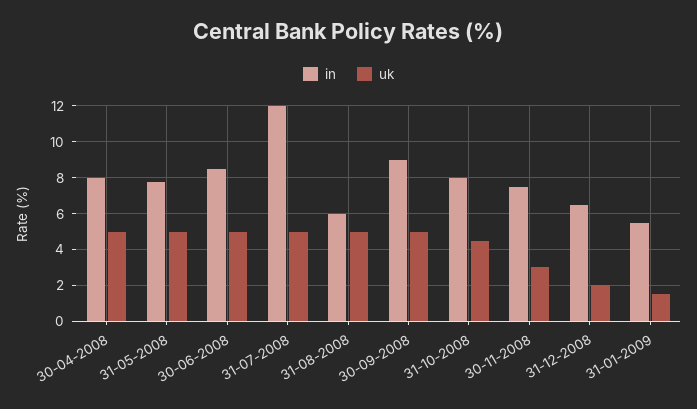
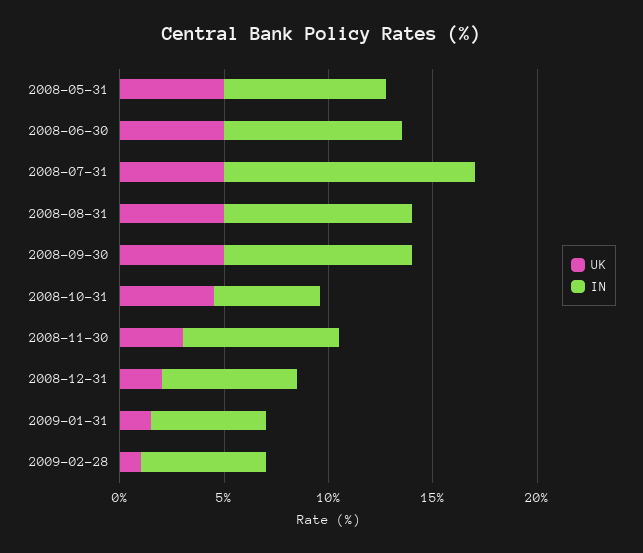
in, 30-04-2008: 8 -> none
uk, 30-04-2008: 5 -> none
in, 31-08-2008: 6 -> 9
in, 31-10-2008: 8 -> 5
uk, 2009-02-28: none -> 1
in, 2009-02-28: none -> 6

